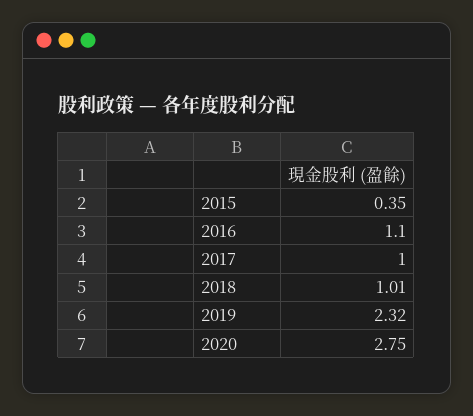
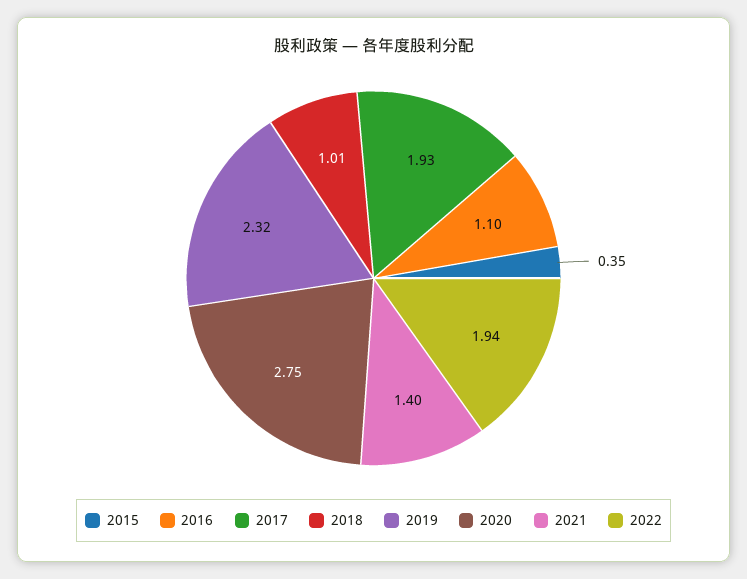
2017: 1 -> 1.93
2021: none -> 1.4
2022: none -> 1.94

